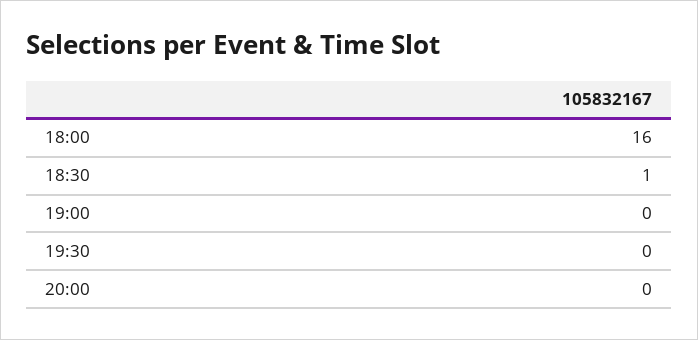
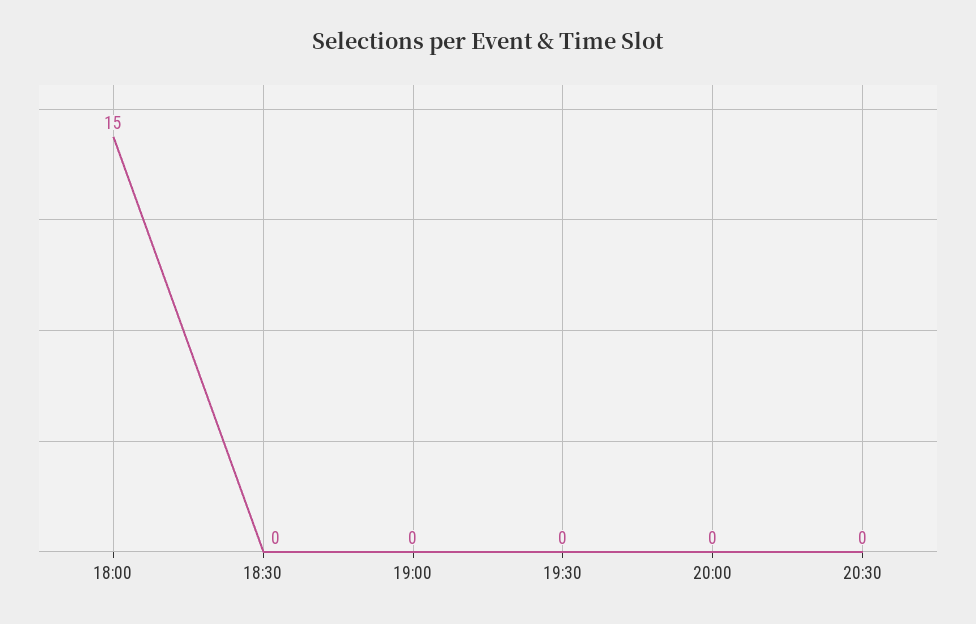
18:00: 16 -> 15
18:30: 1 -> 0
20:30: none -> 0

